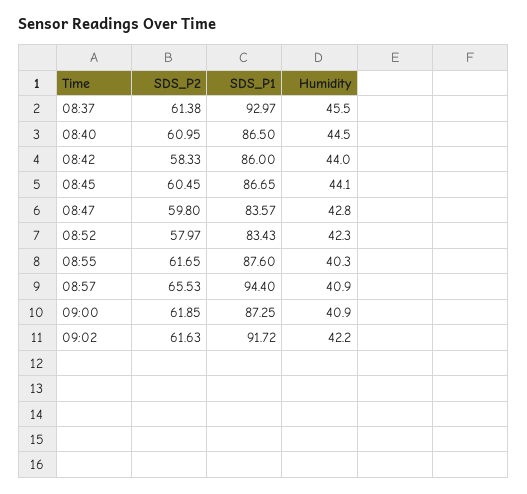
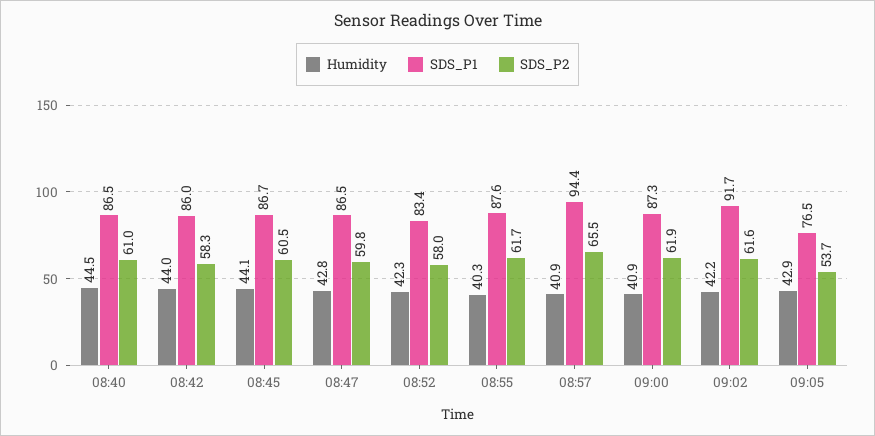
SDS_P2, 08:37: 61.38 -> none
SDS_P1, 08:37: 92.97 -> none
Humidity, 08:37: 45.5 -> none
SDS_P1, 08:47: 83.57 -> 86.5
Humidity, 09:05: none -> 42.9
SDS_P1, 09:05: none -> 76.5
SDS_P2, 09:05: none -> 53.7

